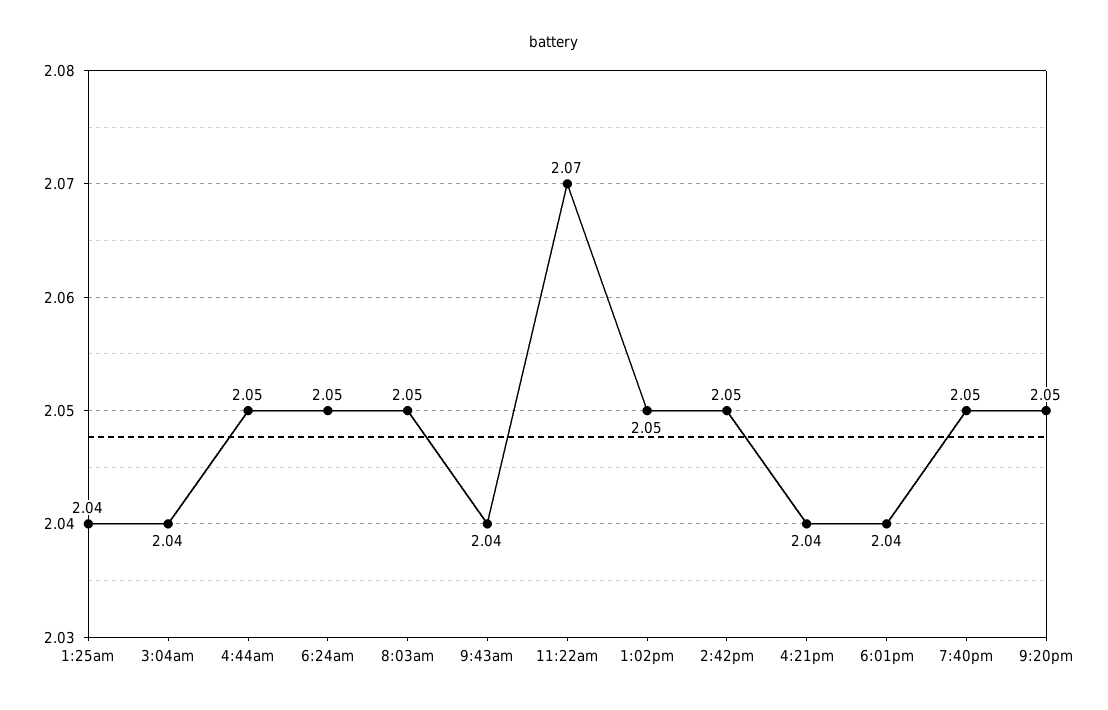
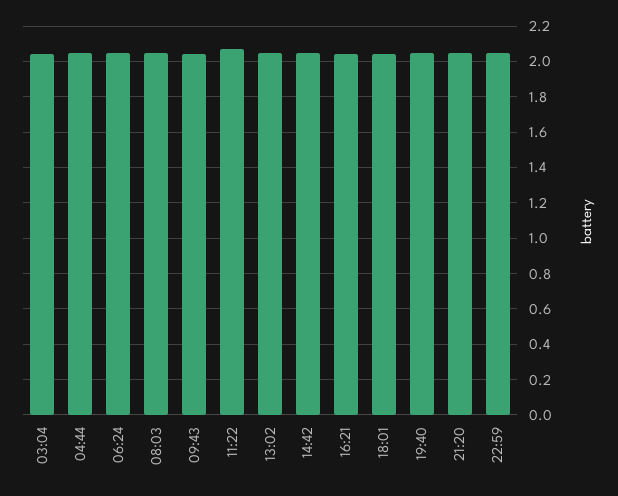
1:25am: 2.04 -> none
22:59: none -> 2.05

